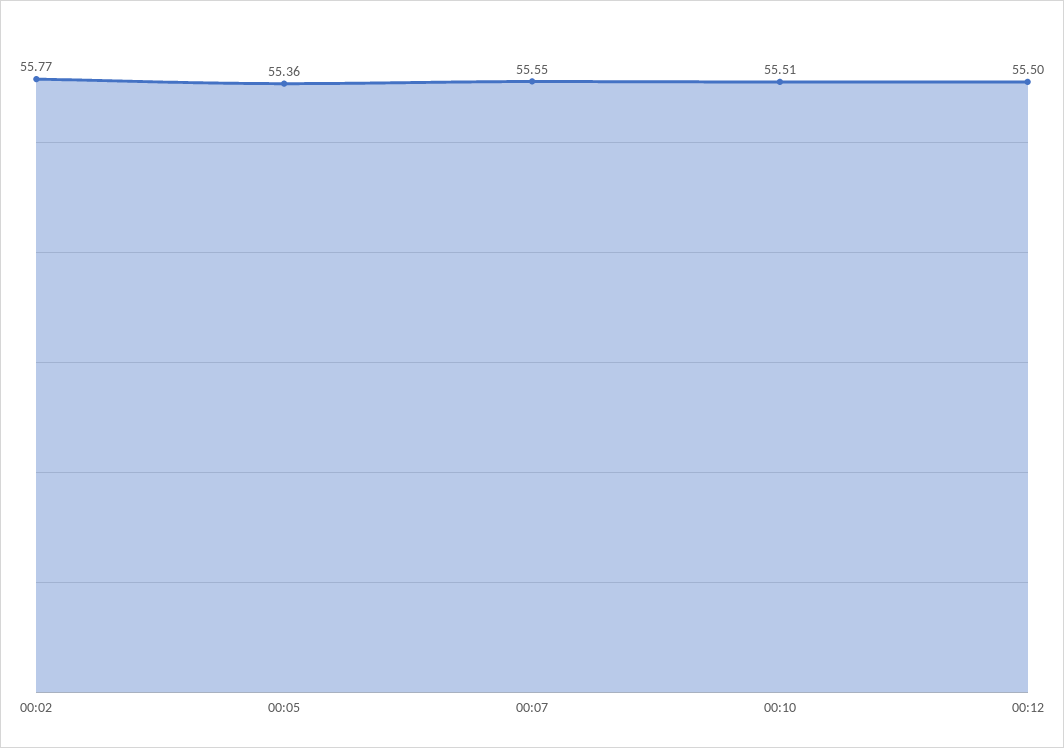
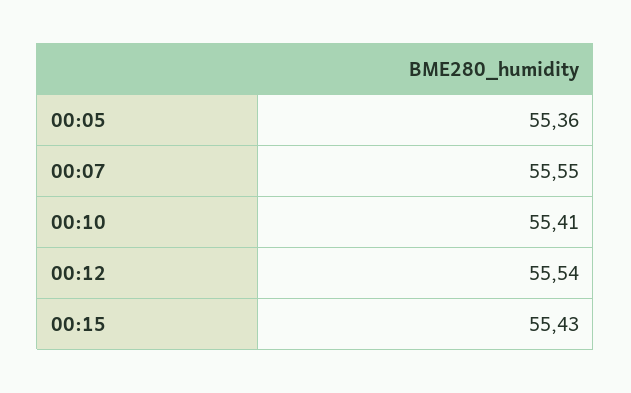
00:02: 55.77 -> none
00:10: 55.51 -> 55.41
00:12: 55.5 -> 55.54
00:15: none -> 55.43

